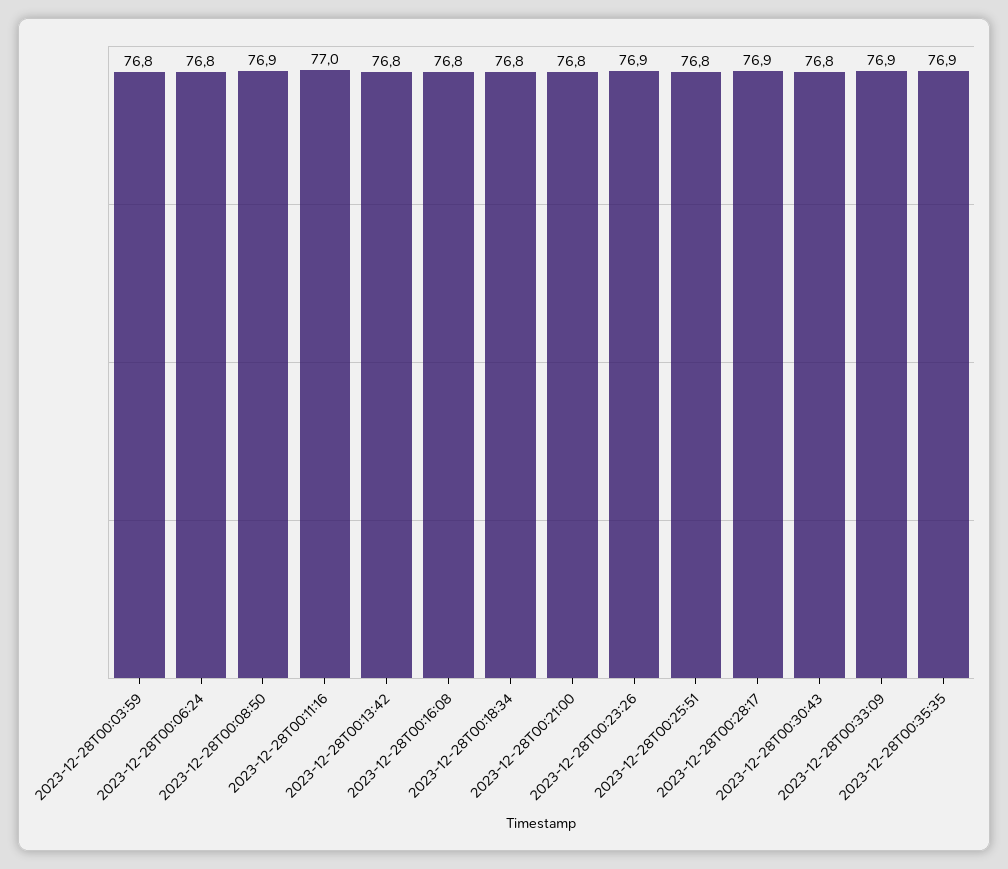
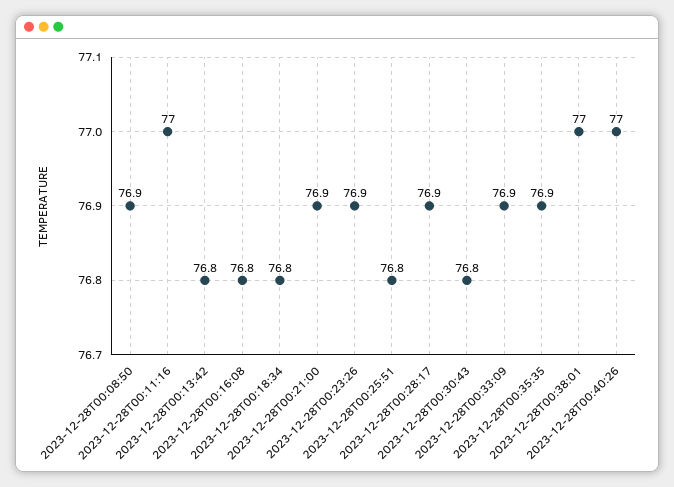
2023-12-28T00:03:59: 76.8 -> none
2023-12-28T00:06:24: 76.8 -> none
2023-12-28T00:21:00: 76.8 -> 76.9
2023-12-28T00:38:01: none -> 77
2023-12-28T00:40:26: none -> 77

